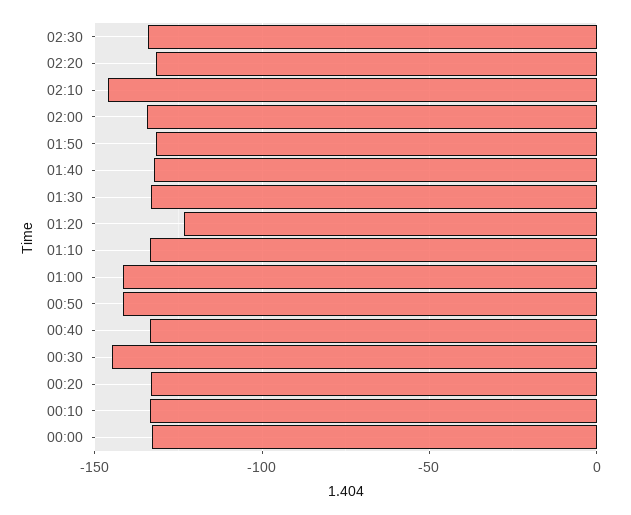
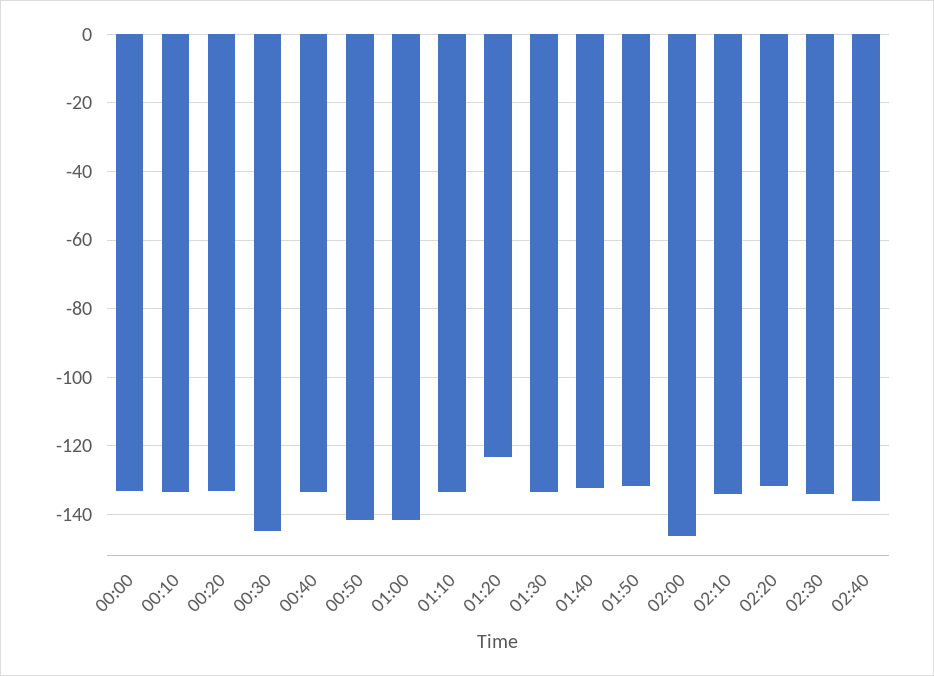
02:10: -145 -> -134
02:00: -135 -> -146
02:40: none -> -136

